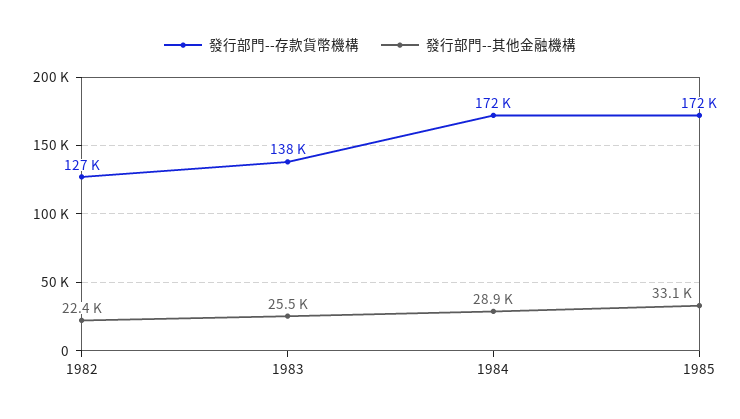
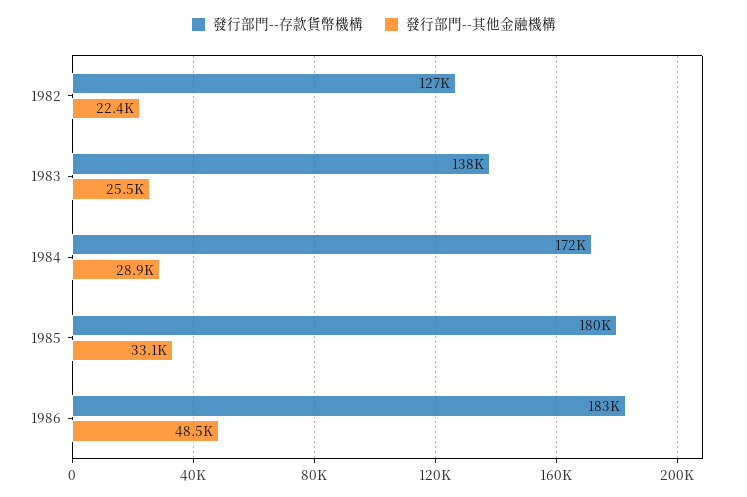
發行部門--存款貨幣機構, 1985: 172000 -> 180000
發行部門--存款貨幣機構, 1986: none -> 183000
發行部門--其他金融機構, 1986: none -> 48500

